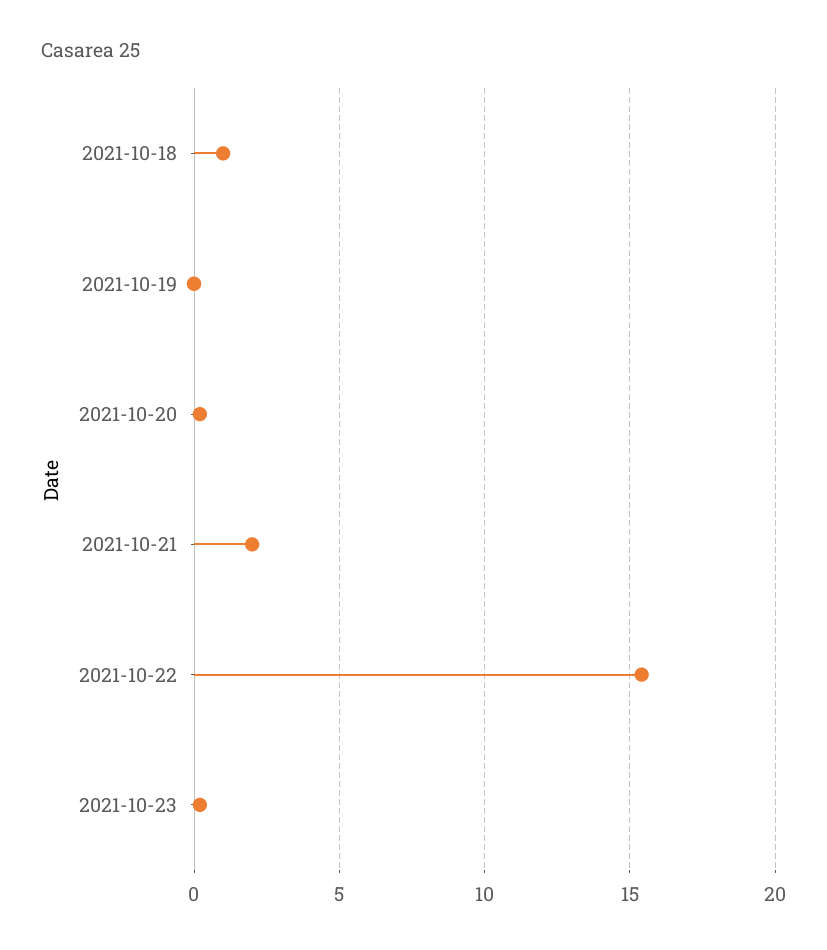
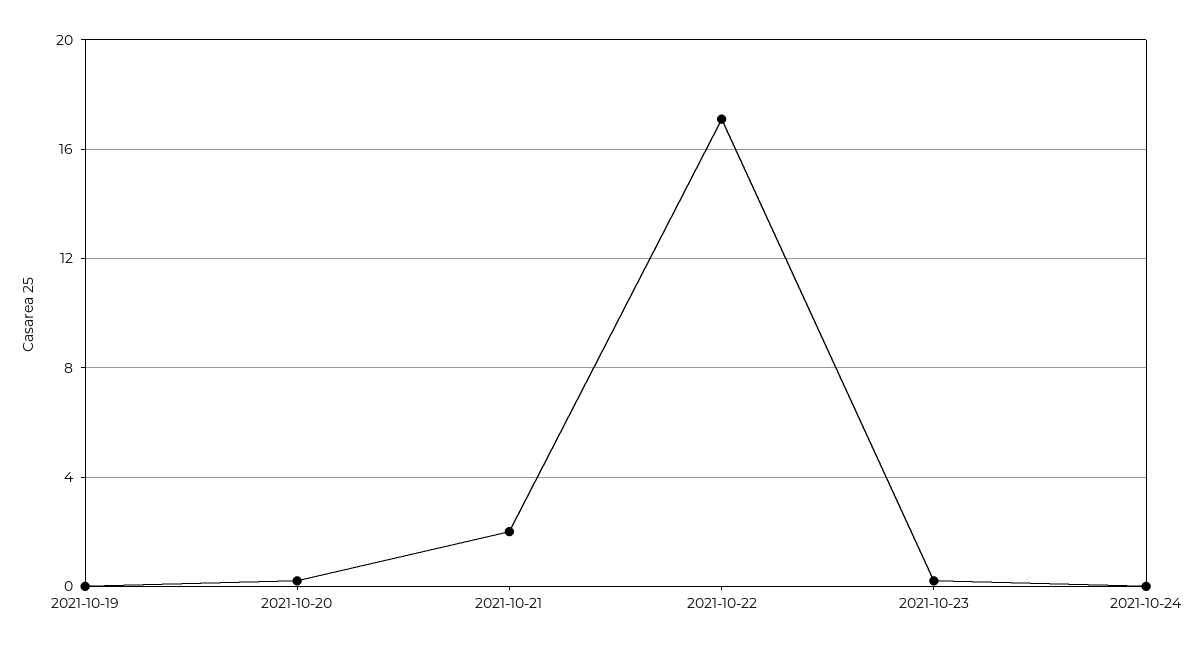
2021-10-18: 1 -> none
2021-10-22: 15.5 -> 17
2021-10-24: none -> 0

